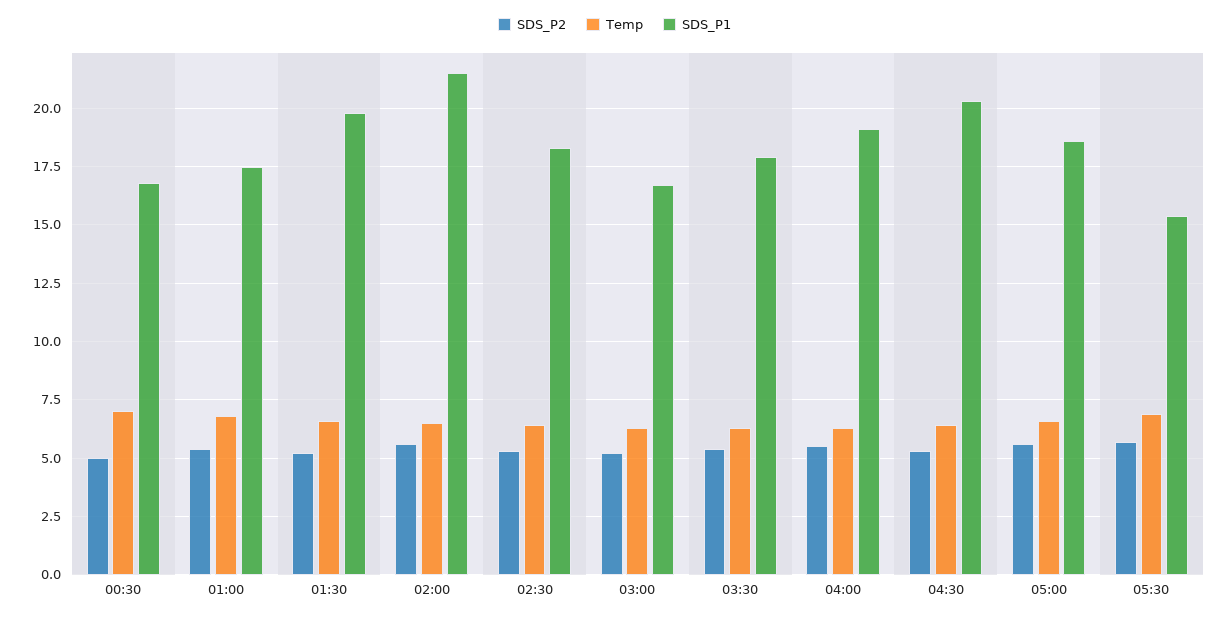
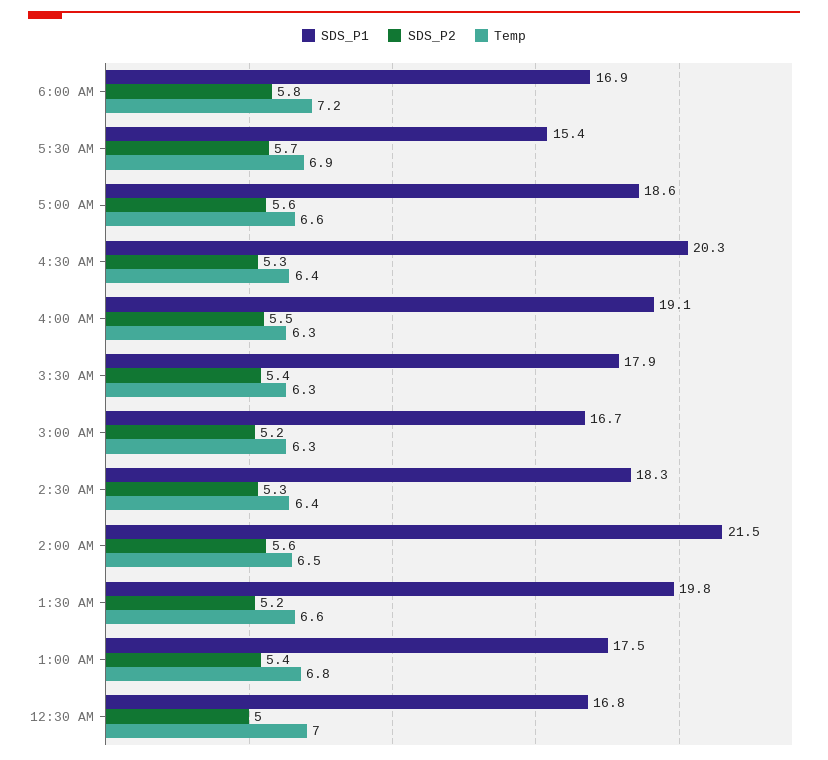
SDS_P1, 6:00 AM: none -> 16.9
SDS_P2, 6:00 AM: none -> 5.8
Temp, 6:00 AM: none -> 7.2

